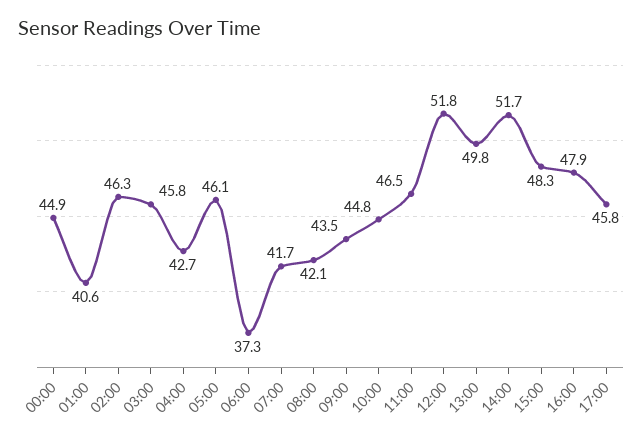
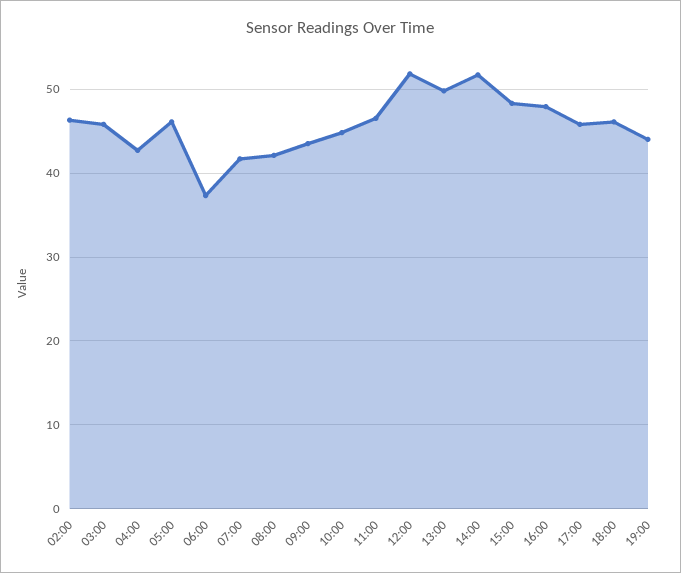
00:00: 44.9 -> none
01:00: 40.6 -> none
18:00: none -> 46
19:00: none -> 44

